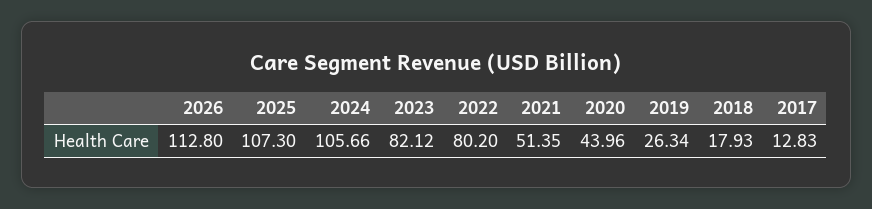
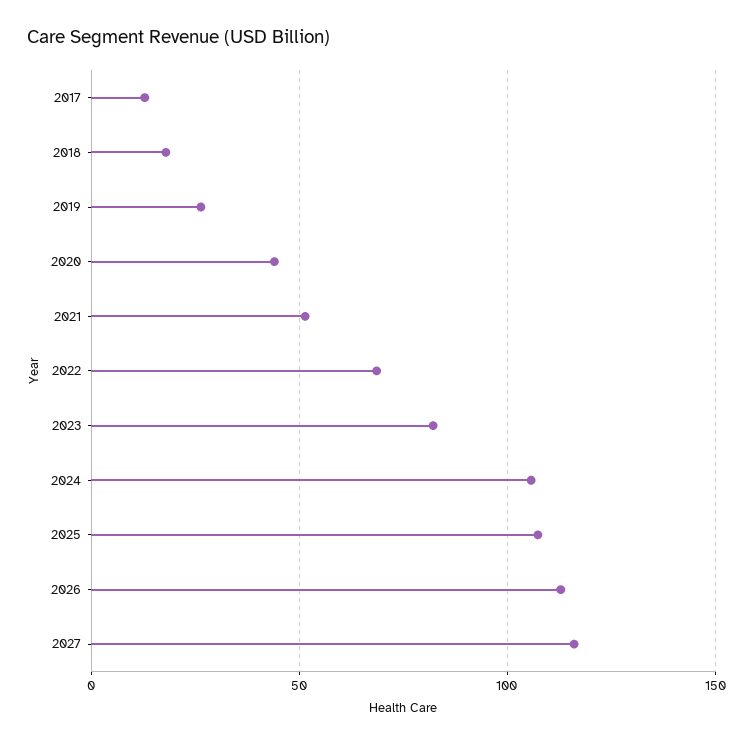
2022: 80.2 -> 70
2027: none -> 115

